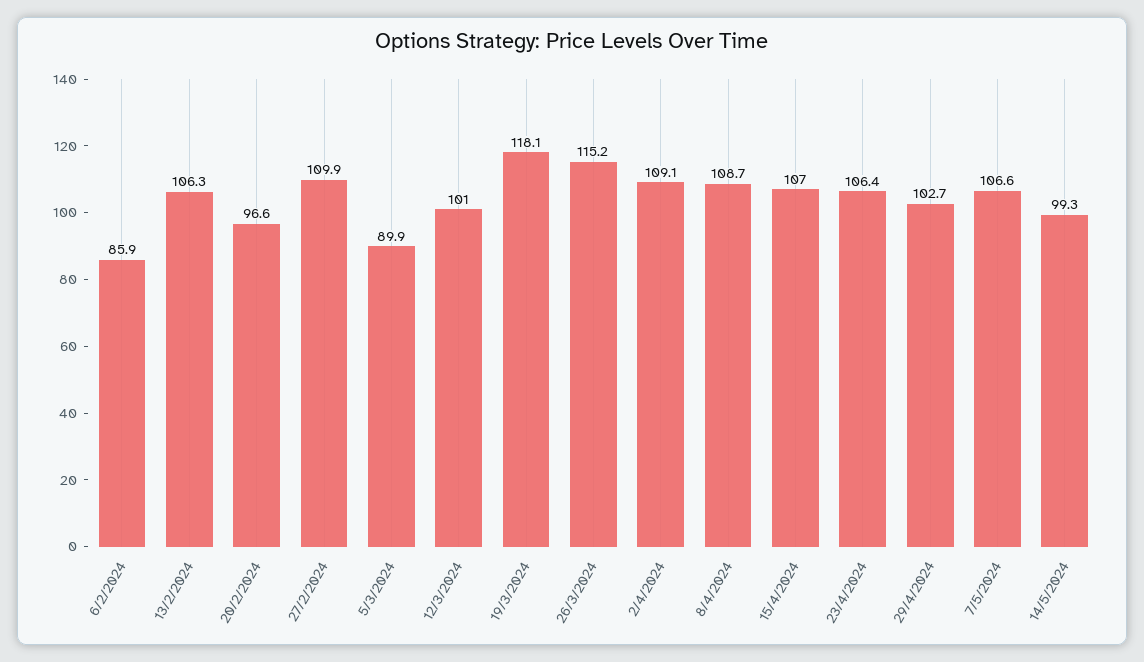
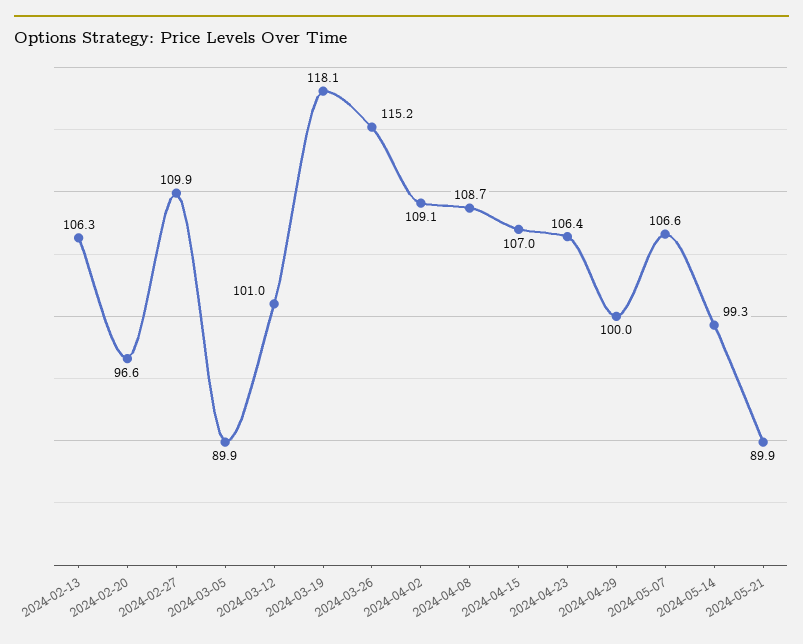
6/2/2024: 85.9 -> none
29/4/2024: 102.7 -> 100
2024-05-21: none -> 89.9

